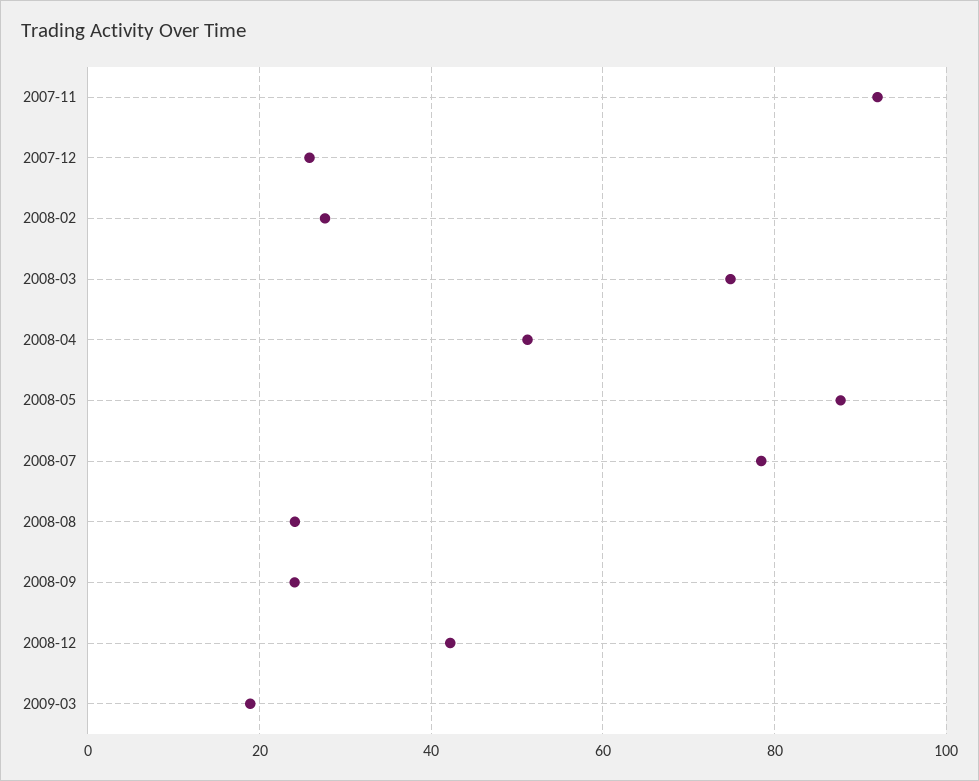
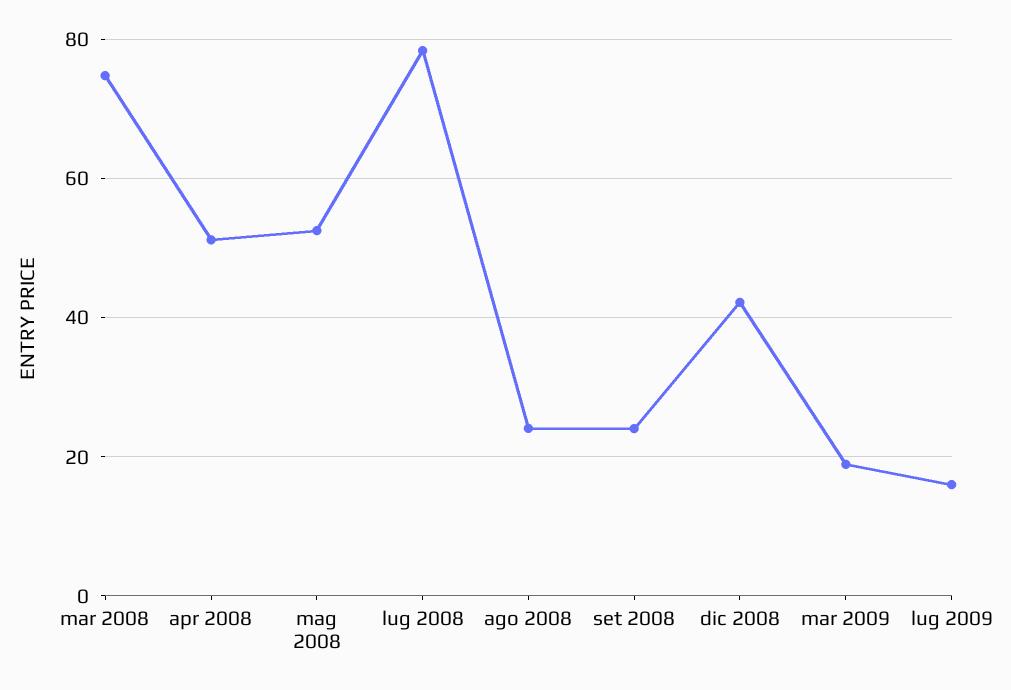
2007-11: 92 -> none
2007-12: 26 -> none
2008-02: 28 -> none
2008-05: 88 -> 52
lug 2009: none -> 16

